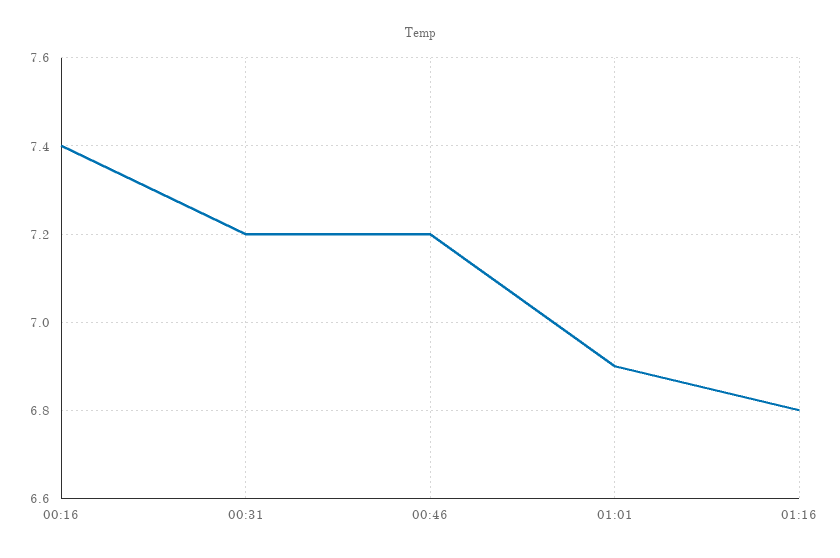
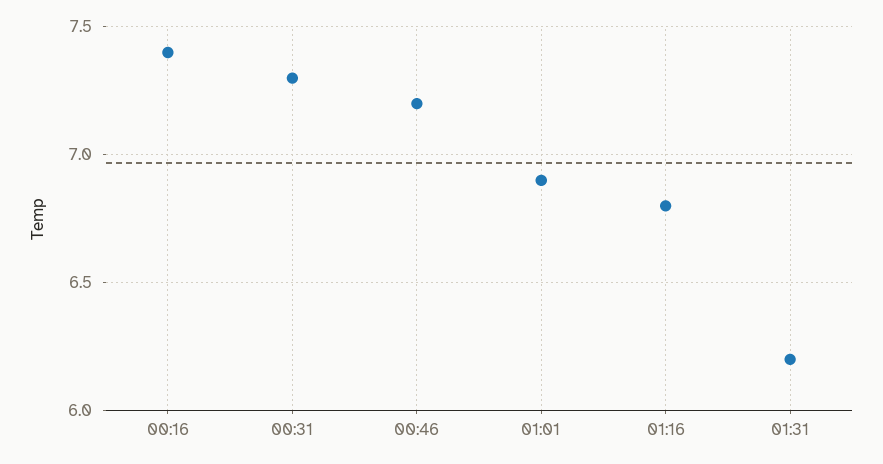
00:31: 7.2 -> 7.3
01:31: none -> 6.2

